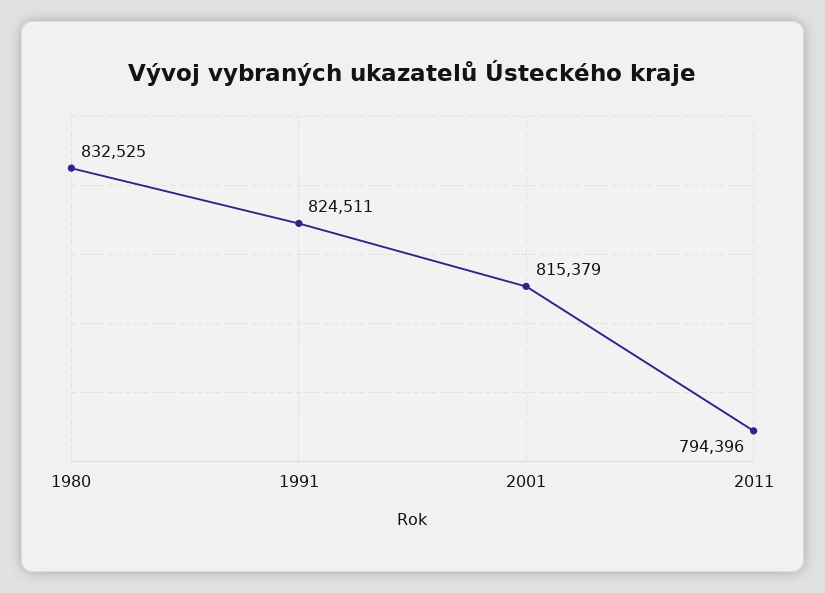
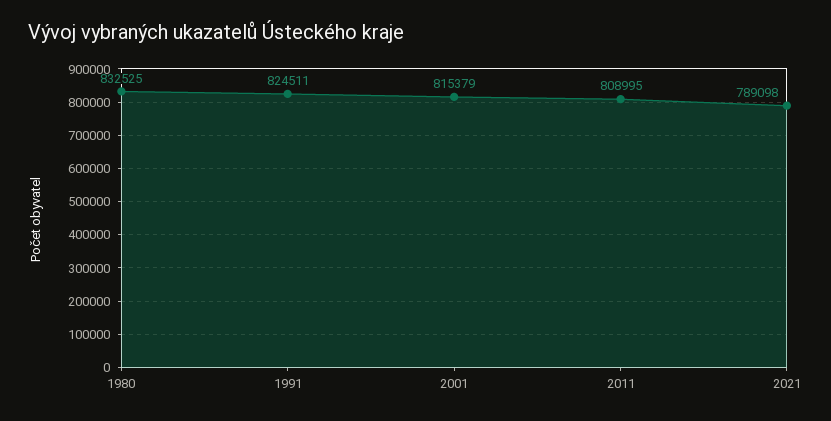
2011: 794396 -> 808995
2021: none -> 789098

